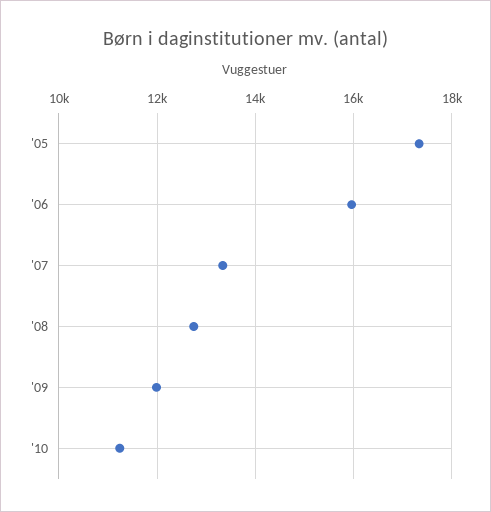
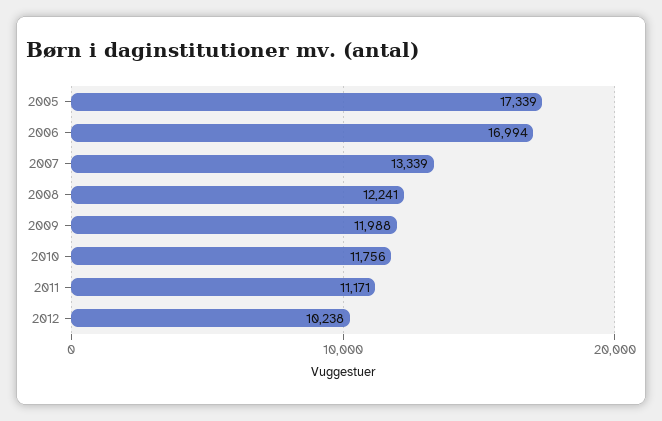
'06: 16000 -> 16994
'08: 12800 -> 12241
'10: 11200 -> 11756
2011: none -> 11171
2012: none -> 10238

